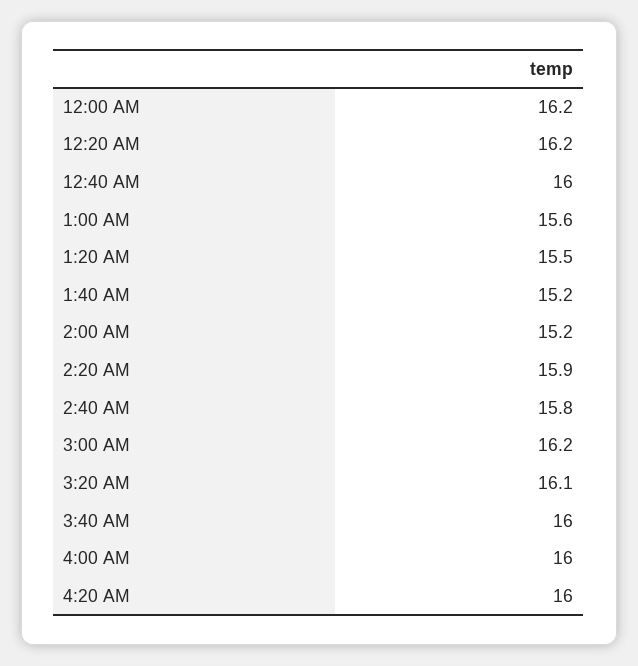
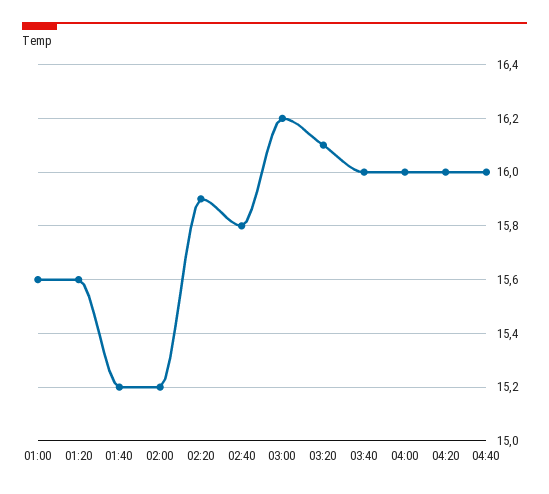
12:00 AM: 16.2 -> none
12:20 AM: 16.2 -> none
12:40 AM: 16 -> none
1:20 AM: 15.5 -> 15.6
04:40: none -> 16

